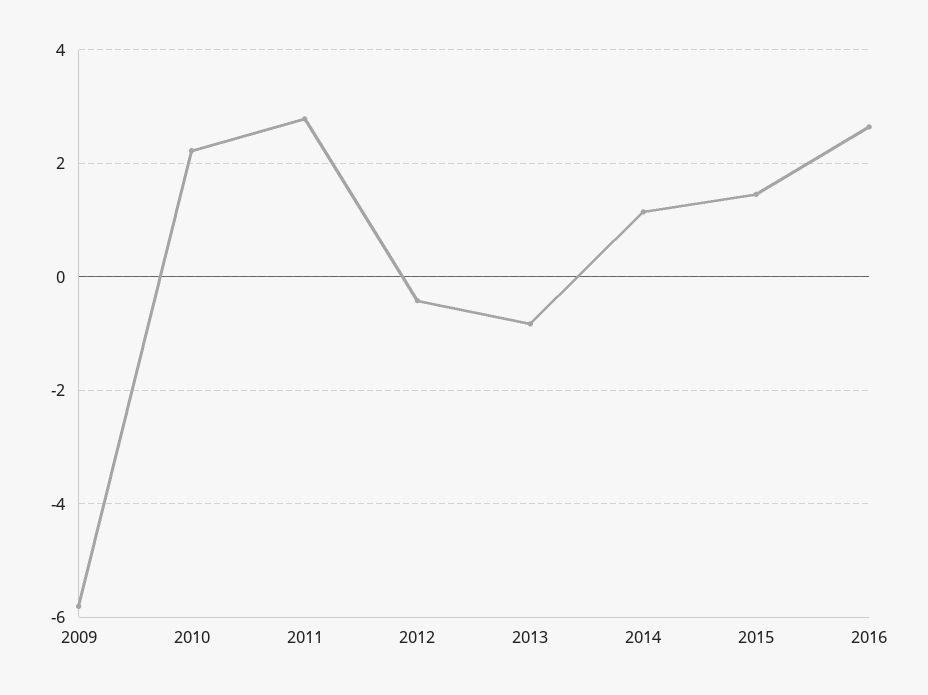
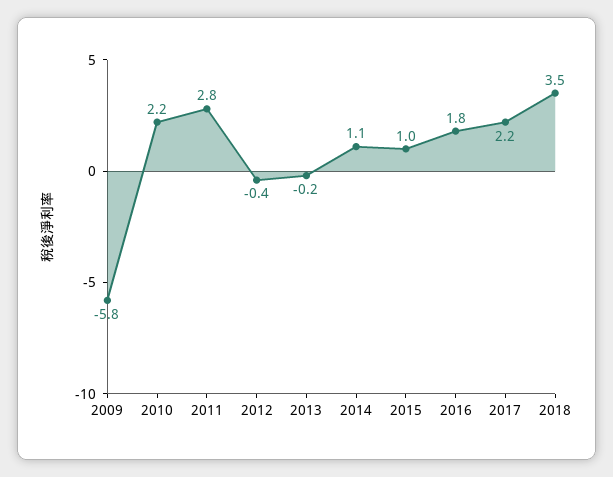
2013: -0.8 -> -0.2
2015: 1.4 -> 1
2016: 2.6 -> 1.8
2017: none -> 2.2
2018: none -> 3.5

